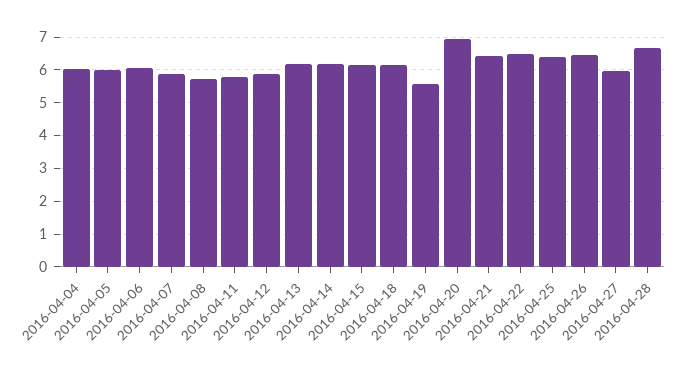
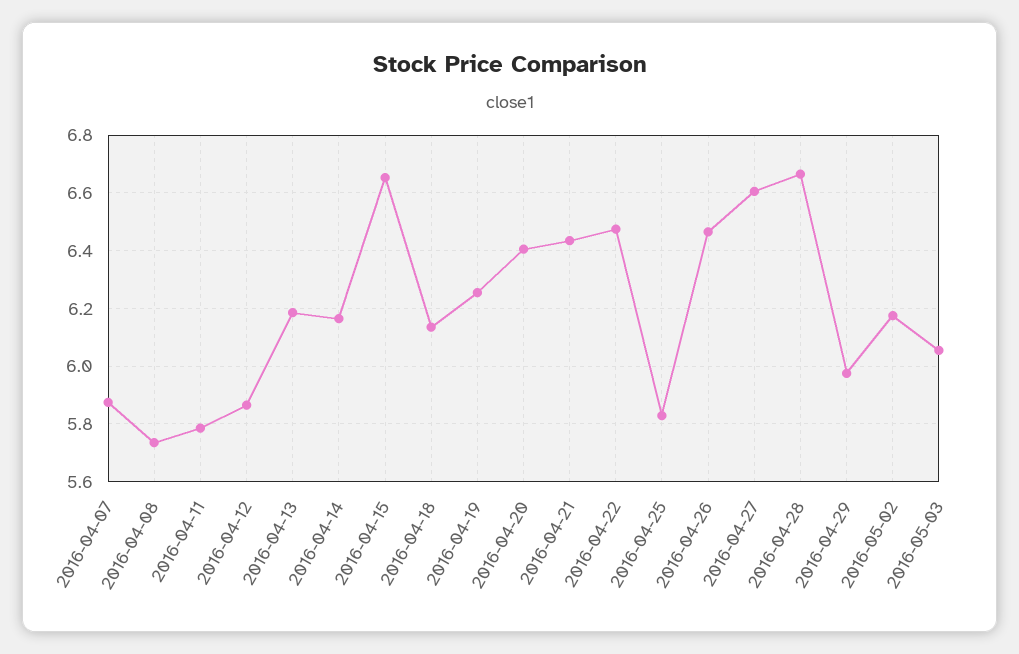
2016-04-04: 6 -> none
2016-04-05: 6 -> none
2016-04-06: 6 -> none
2016-04-15: 6.2 -> 6.65
2016-04-19: 5.6 -> 6.25
2016-04-20: 7 -> 6.4
2016-04-25: 6.4 -> 5.825
2016-04-27: 6 -> 6.6
2016-04-29: none -> 5.975
2016-05-02: none -> 6.175
2016-05-03: none -> 6.05

